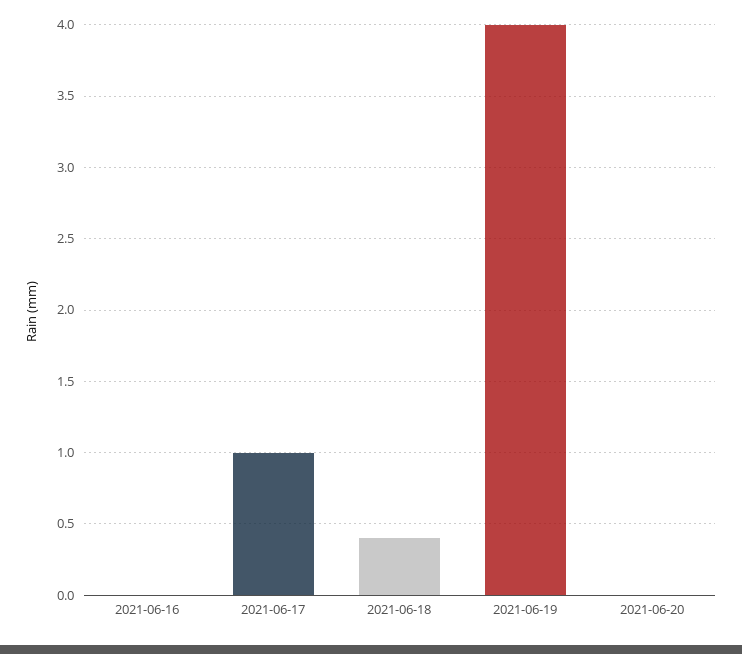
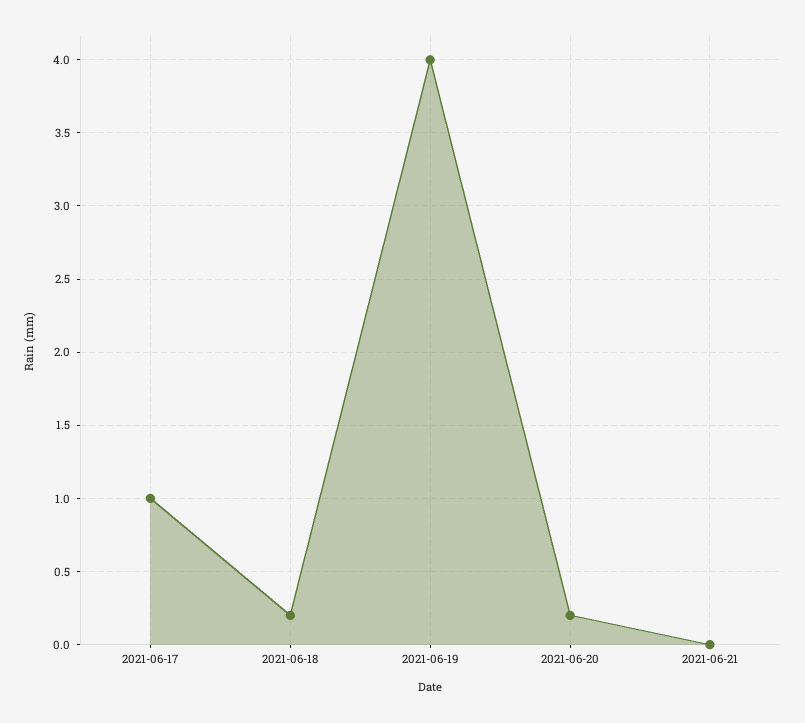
2021-06-16: 0 -> none
2021-06-18: 0.4 -> 0.2
2021-06-20: 0 -> 0.2
2021-06-21: none -> 0

